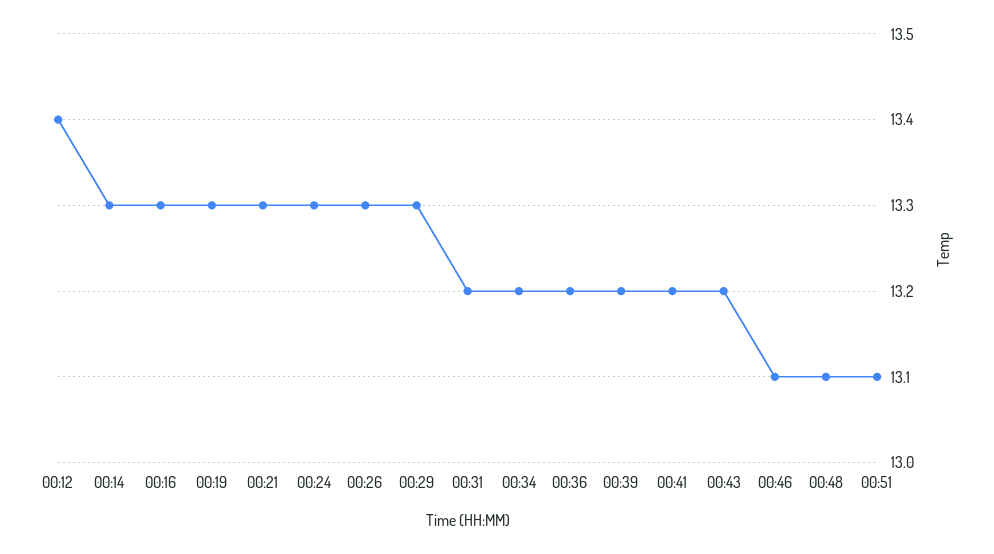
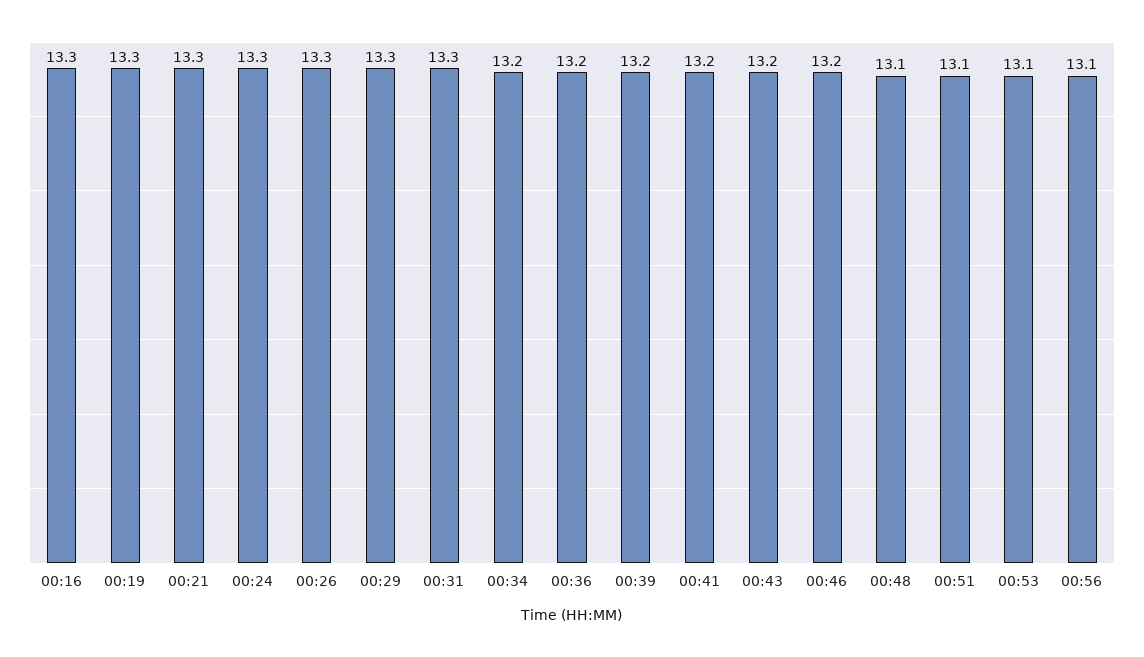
00:12: 13.4 -> none
00:14: 13.3 -> none
00:31: 13.2 -> 13.3
00:46: 13.1 -> 13.2
00:53: none -> 13.1
00:56: none -> 13.1

